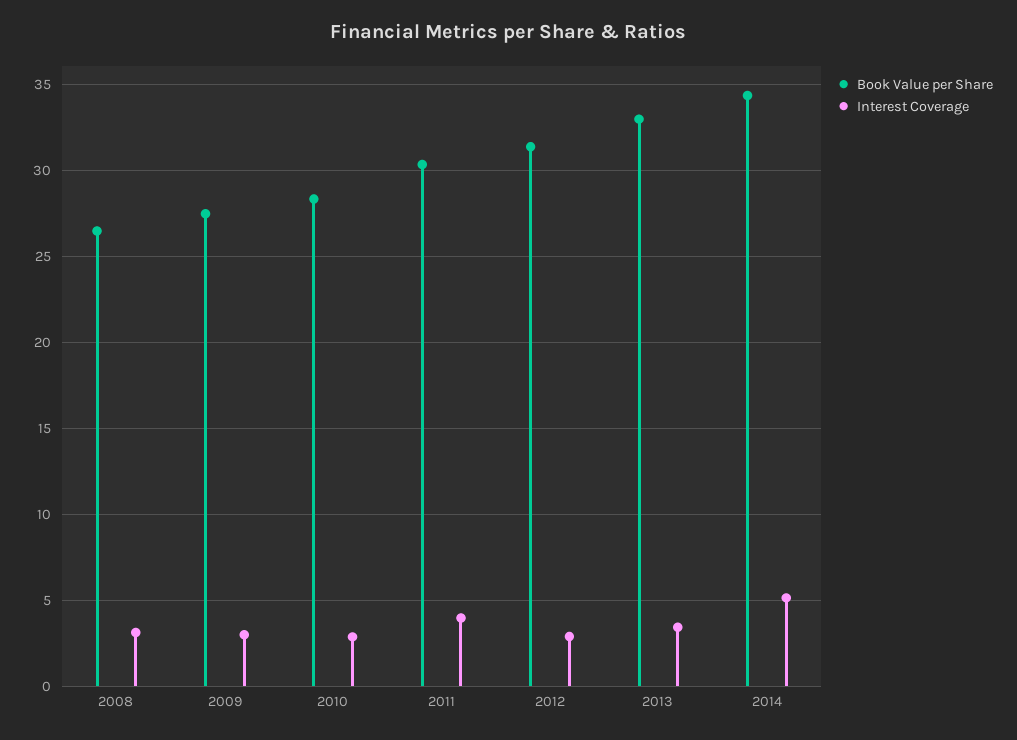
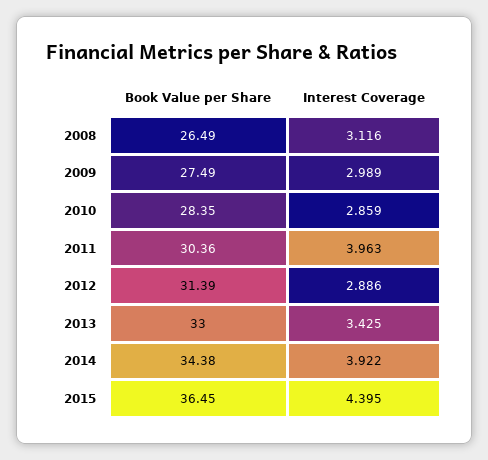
Interest Coverage, 2014: 5 -> 3.922
Book Value per Share, 2015: none -> 36.45
Interest Coverage, 2015: none -> 4.395

